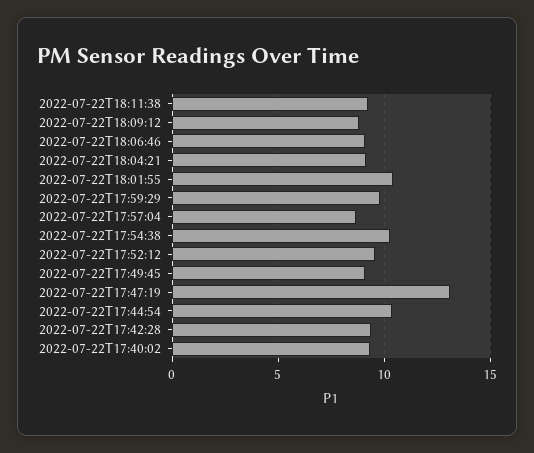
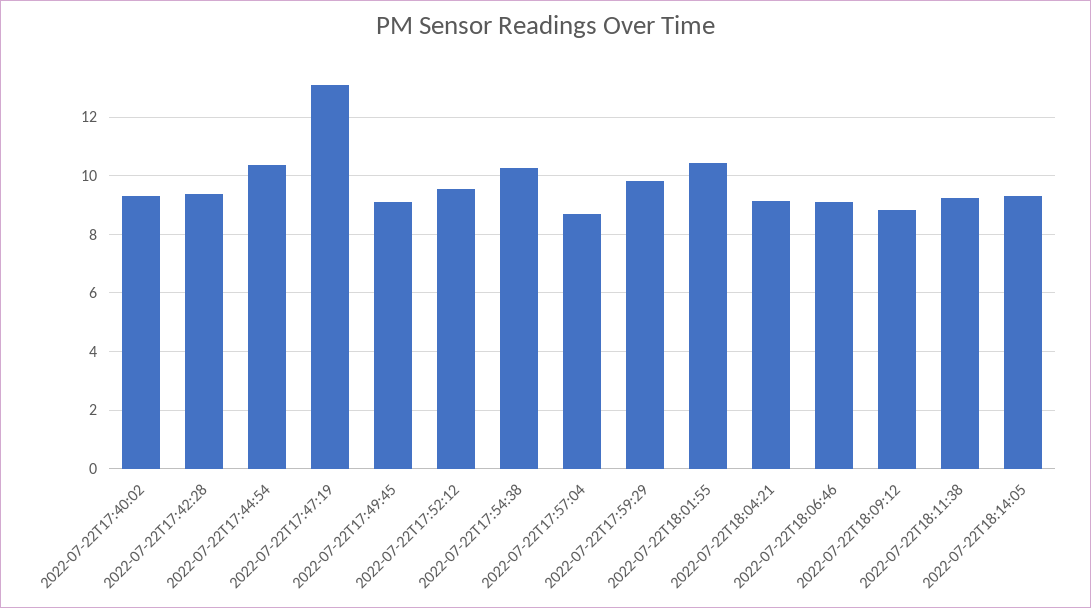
2022-07-22T18:14:05: none -> 9.25

